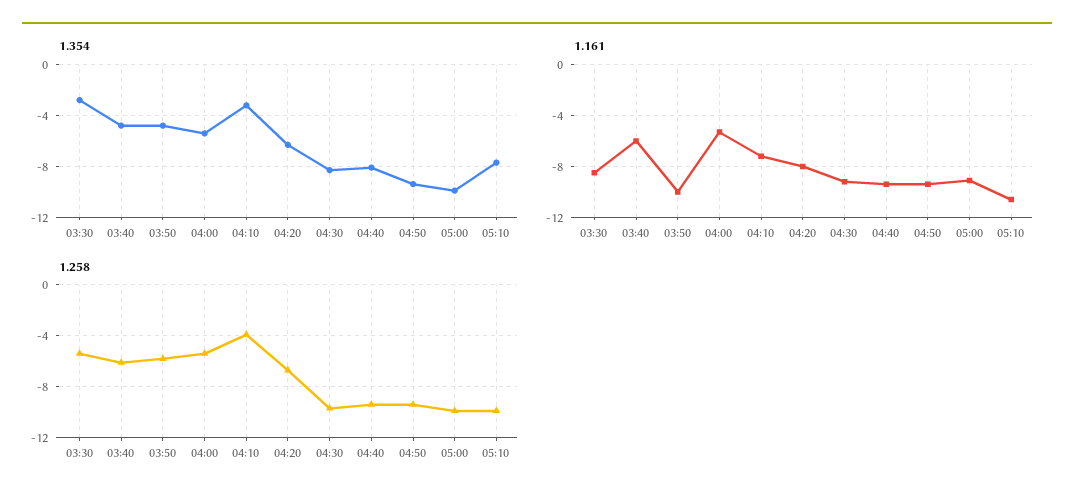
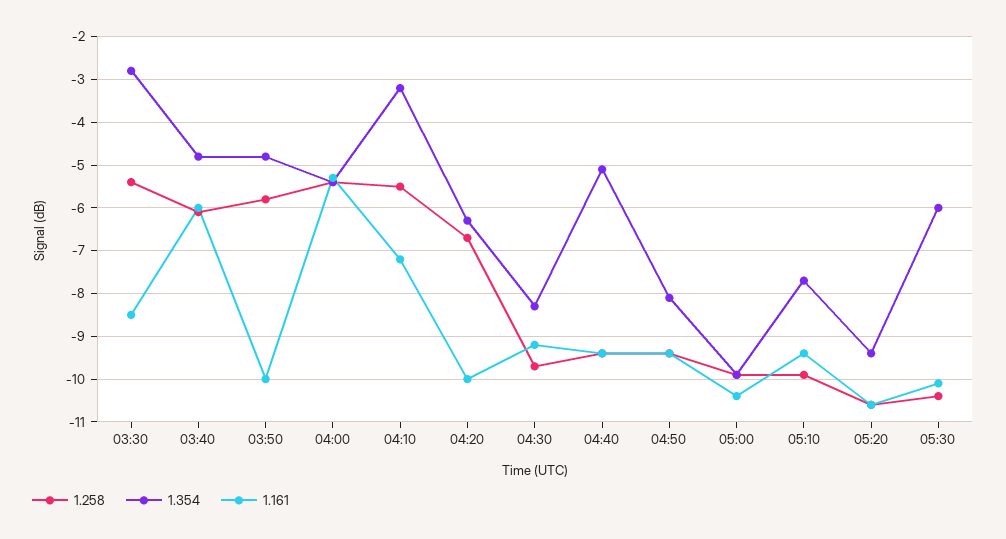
1.354, 04:40: -8 -> -5
1.354, 04:50: -9.5 -> -8
1.161, 04:20: -8 -> -10
1.161, 05:00: -9 -> -10.5
1.161, 05:10: -10.5 -> -9.5
1.258, 04:10: -4 -> -5.5
1.258, 05:20: none -> -10.5
1.354, 05:20: none -> -9.5
1.161, 05:20: none -> -10.5
1.258, 05:30: none -> -10.5
1.354, 05:30: none -> -6
1.161, 05:30: none -> -10

